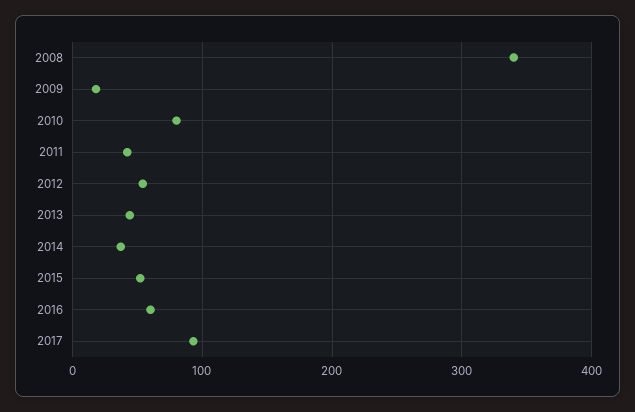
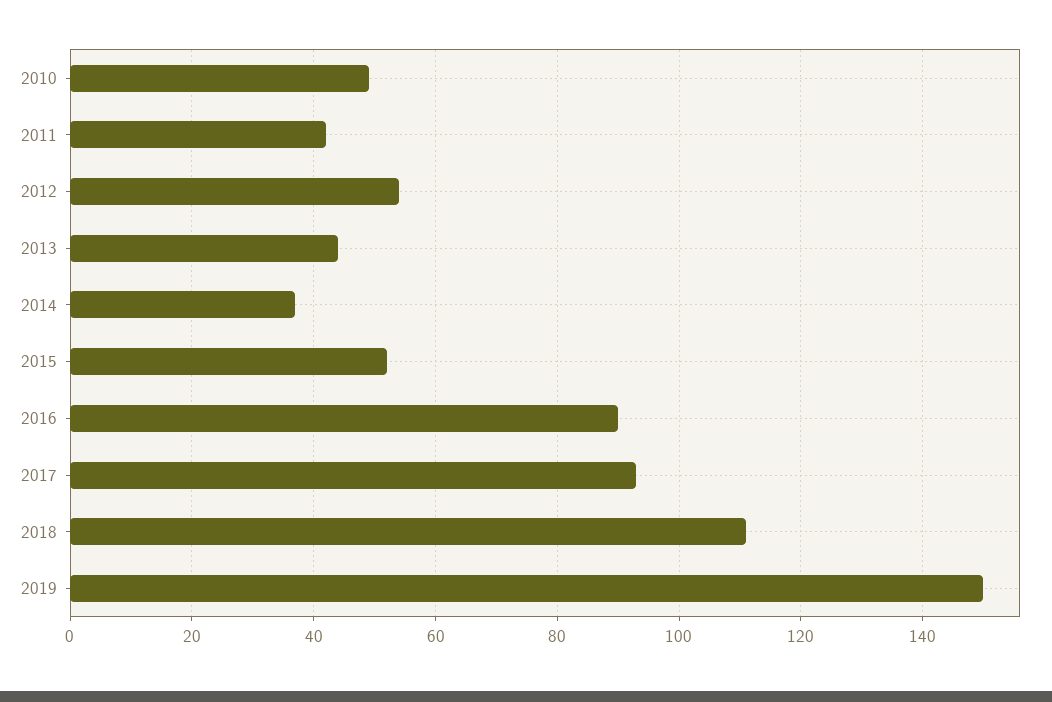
2008: 340 -> none
2009: 20 -> none
2010: 80 -> 50
2016: 60 -> 90
2018: none -> 110
2019: none -> 150

